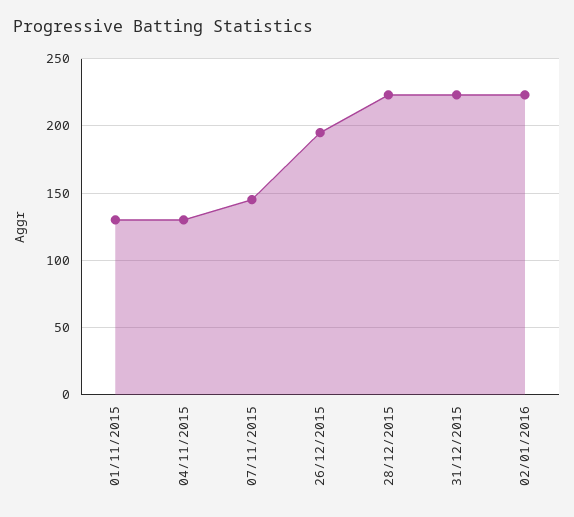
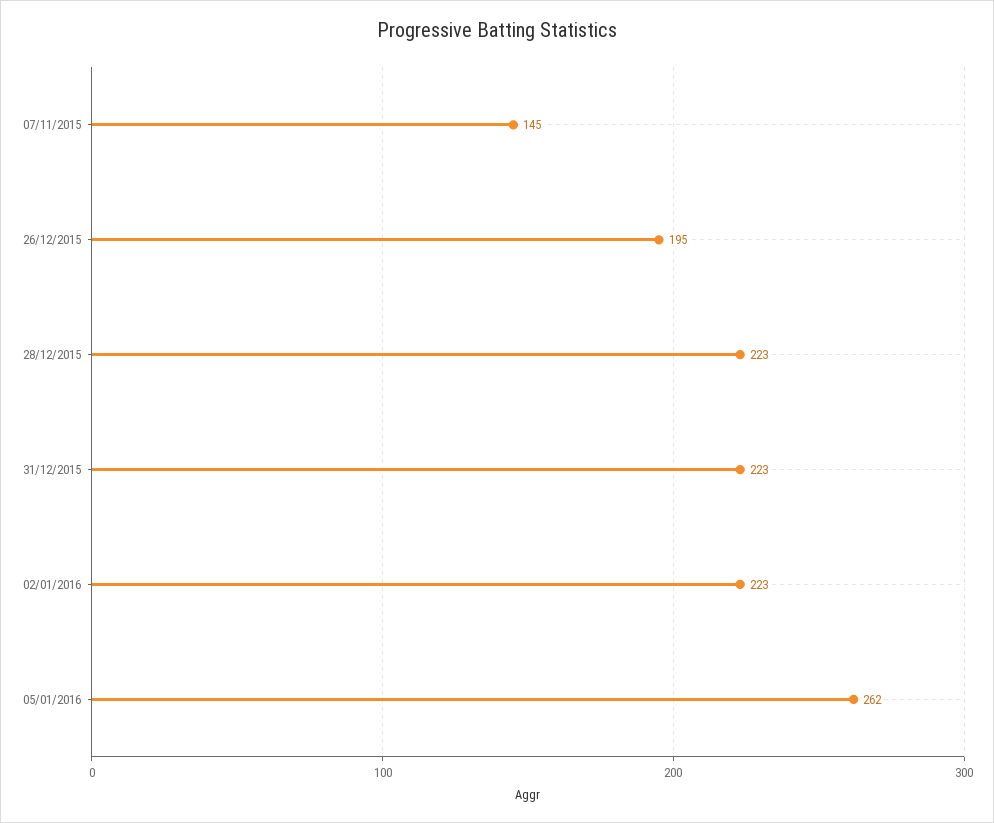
01/11/2015: 130 -> none
04/11/2015: 130 -> none
05/01/2016: none -> 262

